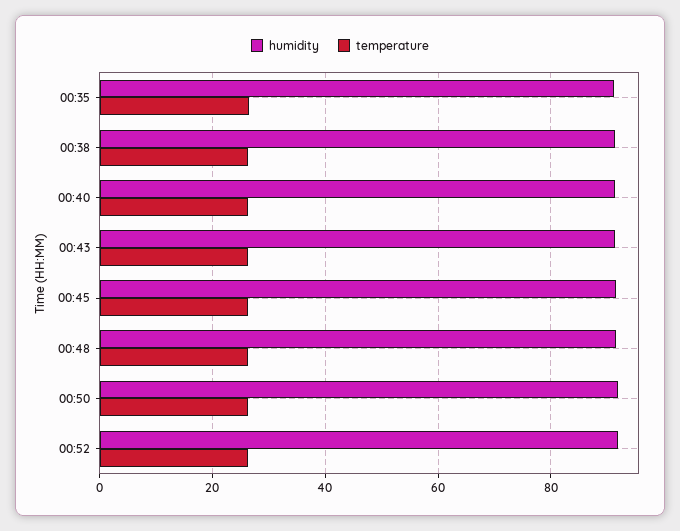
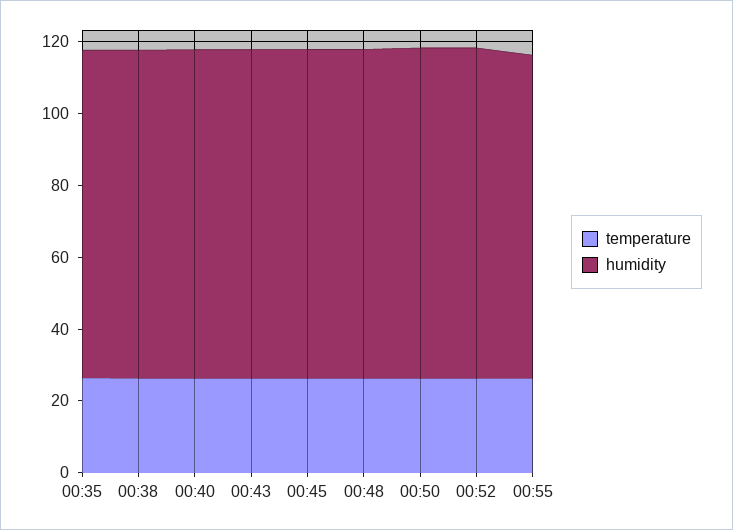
temperature, 00:55: none -> 25
humidity, 00:55: none -> 90

